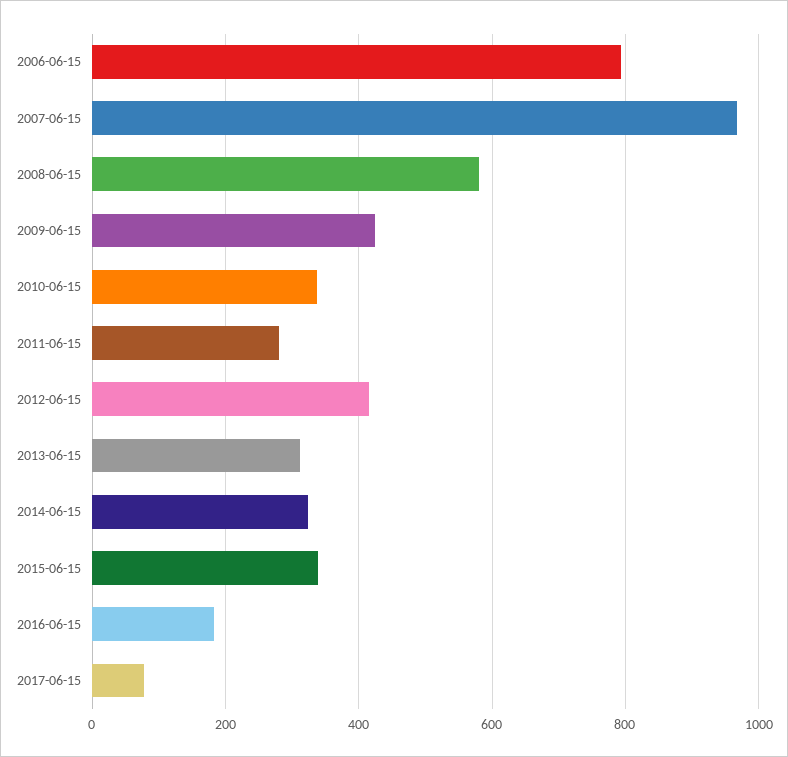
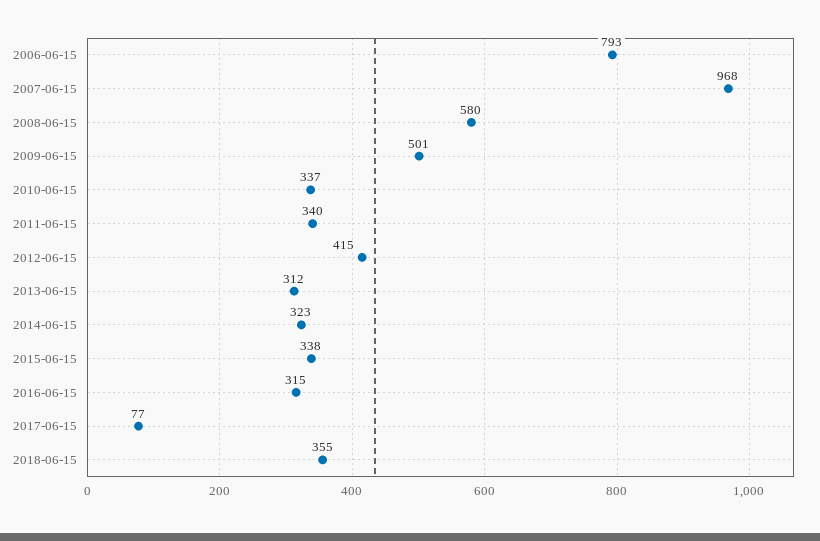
2009-06-15: 420 -> 501
2011-06-15: 280 -> 340
2016-06-15: 180 -> 315
2018-06-15: none -> 355

